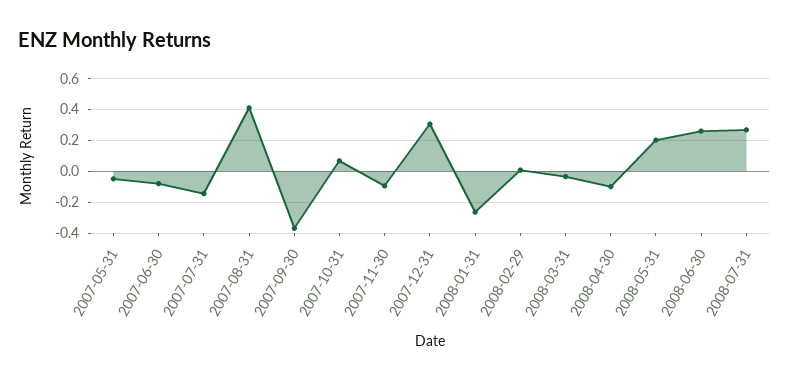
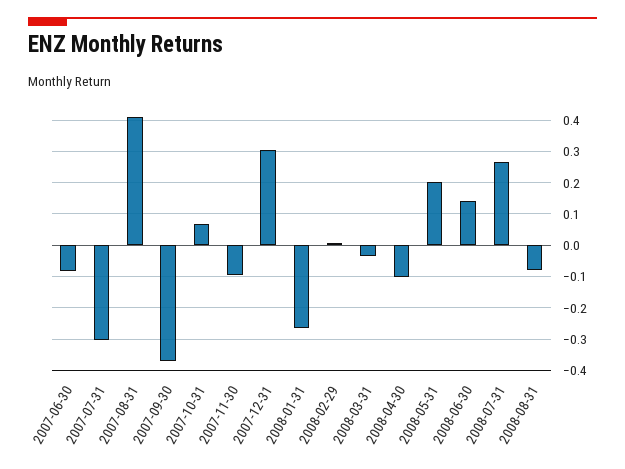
2007-05-31: -0.05 -> none
2007-07-31: -0.15 -> -0.3
2008-06-30: 0.25 -> 0.14
2008-08-31: none -> -0.08

